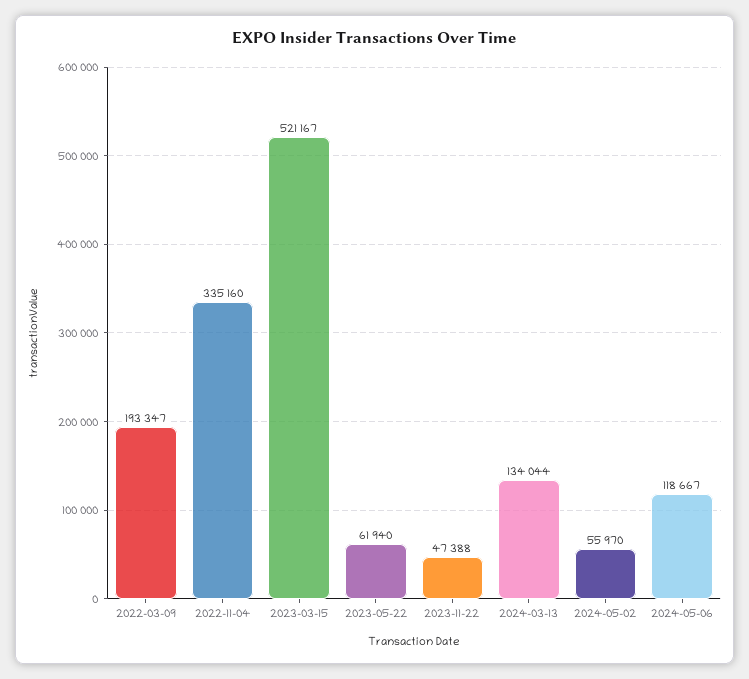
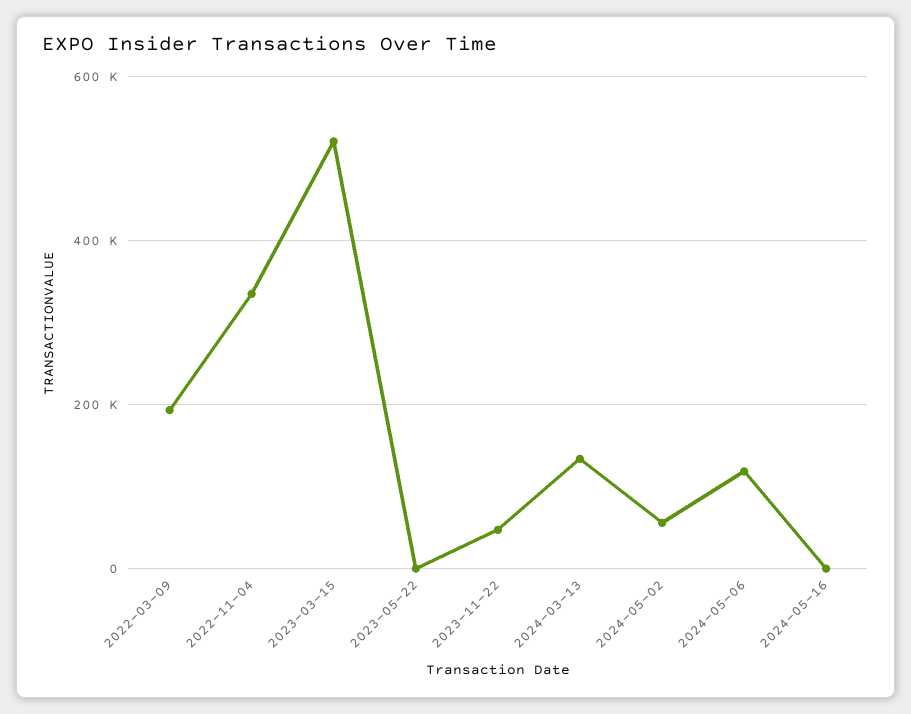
2023-05-22: 61940 -> 0
2024-05-16: none -> 0

